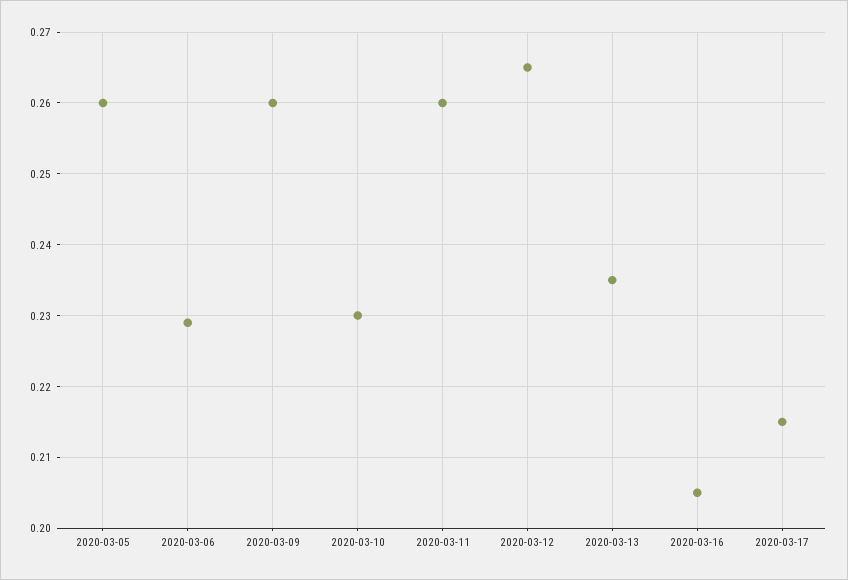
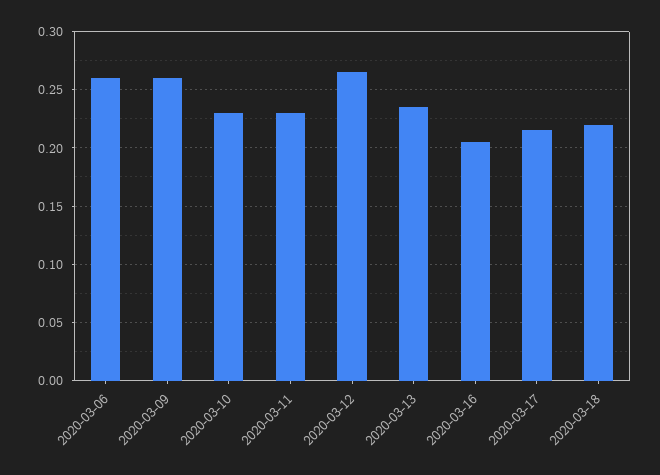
2020-03-05: 0.26 -> none
2020-03-06: 0.229 -> 0.26
2020-03-11: 0.26 -> 0.23
2020-03-18: none -> 0.22

